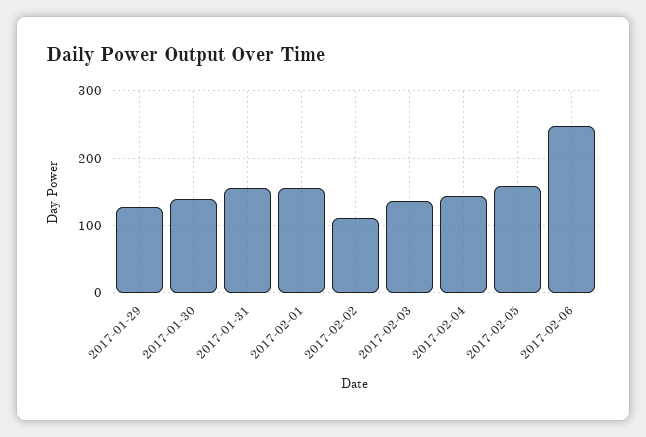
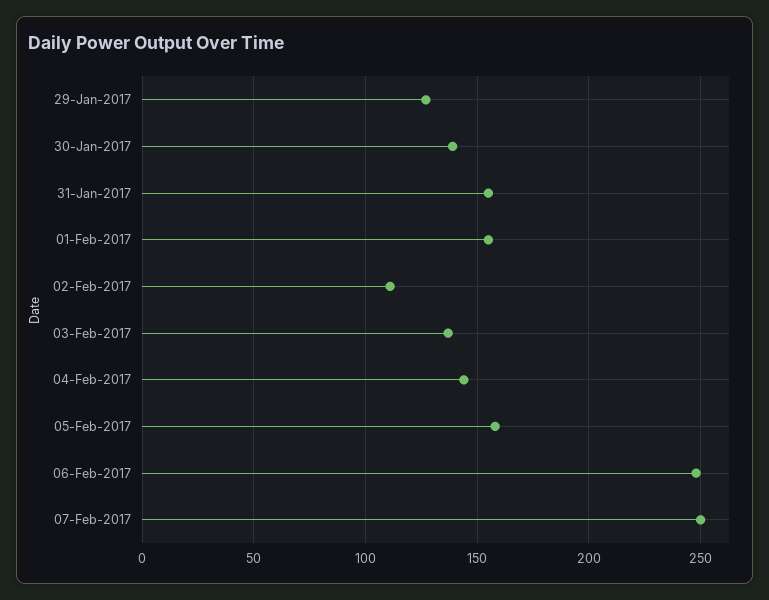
07-Feb-2017: none -> 250

